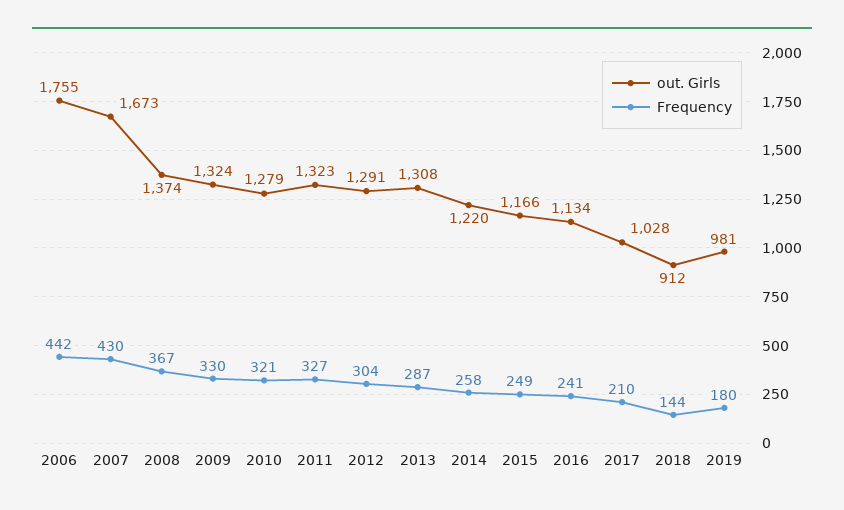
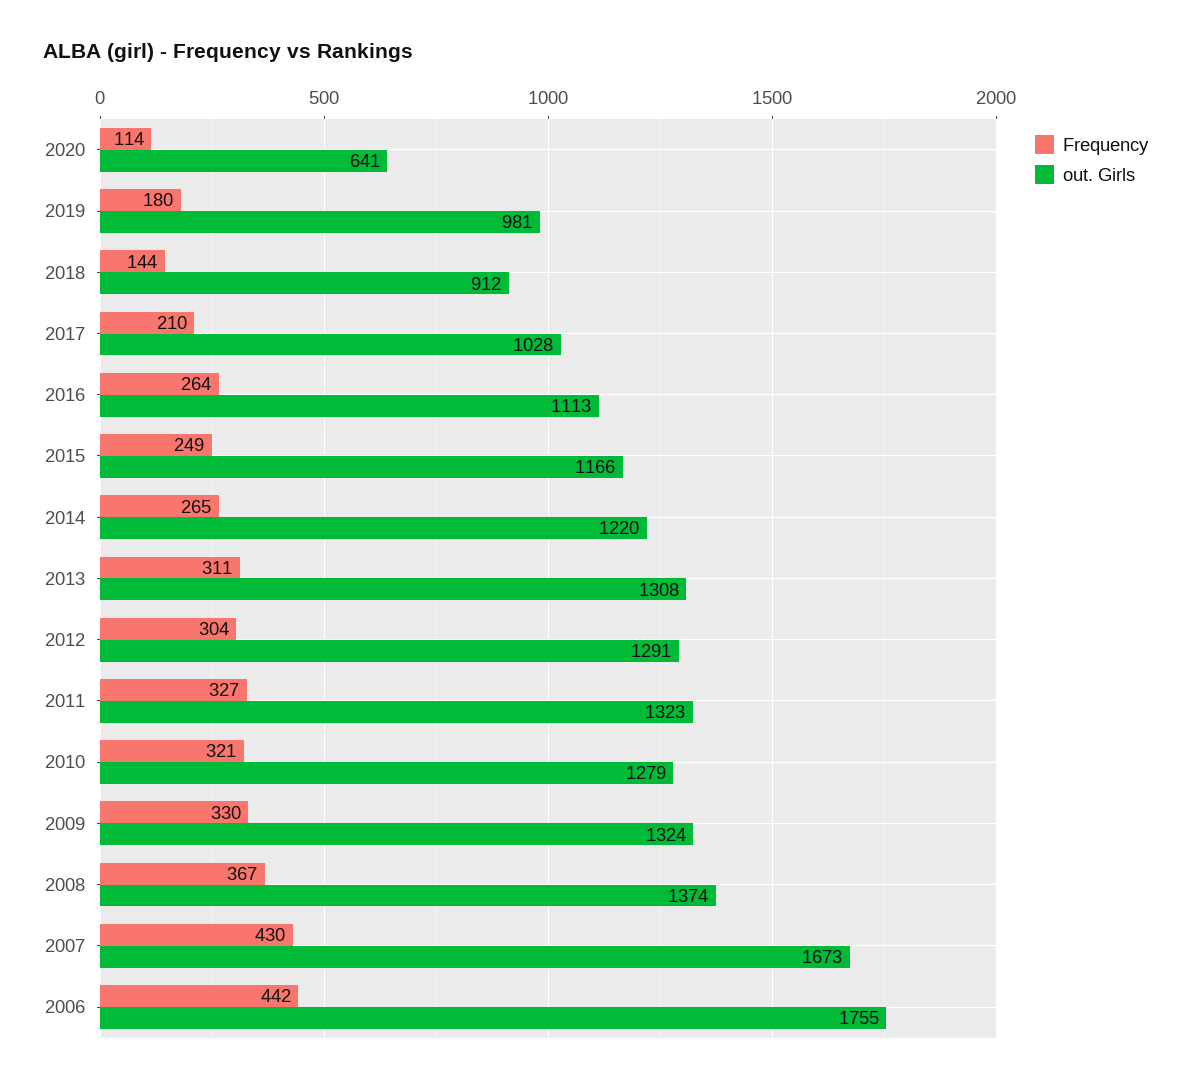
Frequency, 2013: 287 -> 311
Frequency, 2014: 258 -> 265
out. Girls, 2016: 1134 -> 1113
Frequency, 2016: 241 -> 264
Frequency, 2020: none -> 114
out. Girls, 2020: none -> 641

